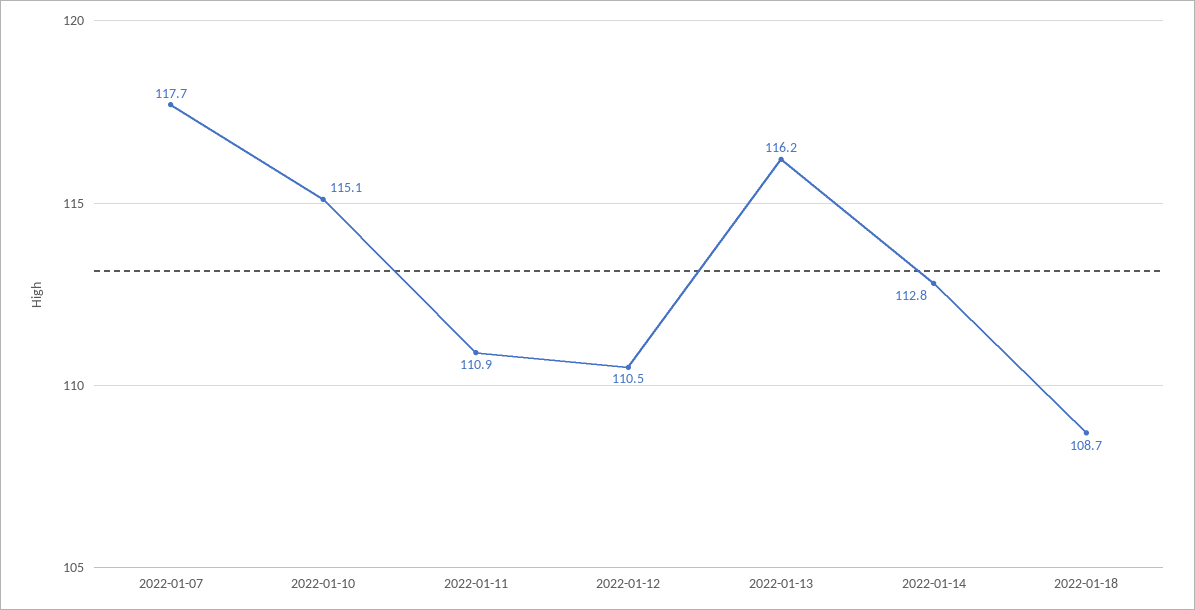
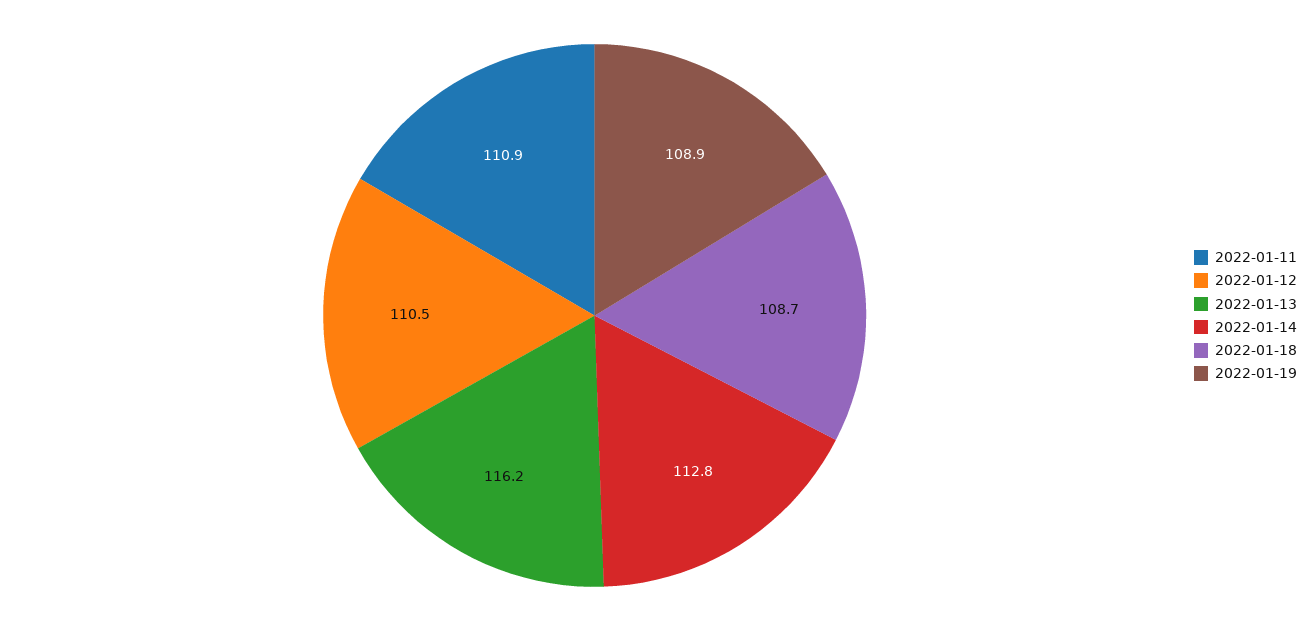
2022-01-07: 117.7 -> none
2022-01-10: 115.1 -> none
2022-01-19: none -> 108.9

